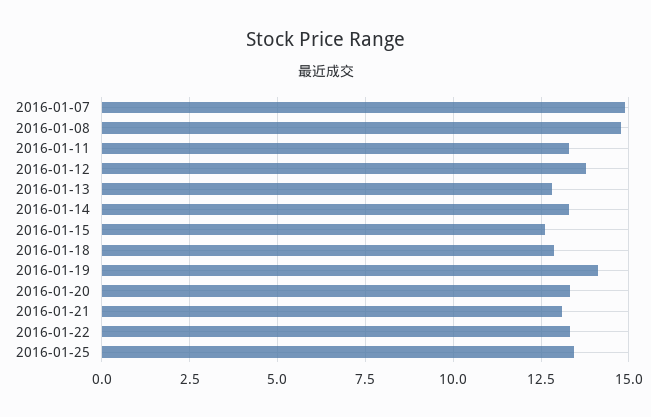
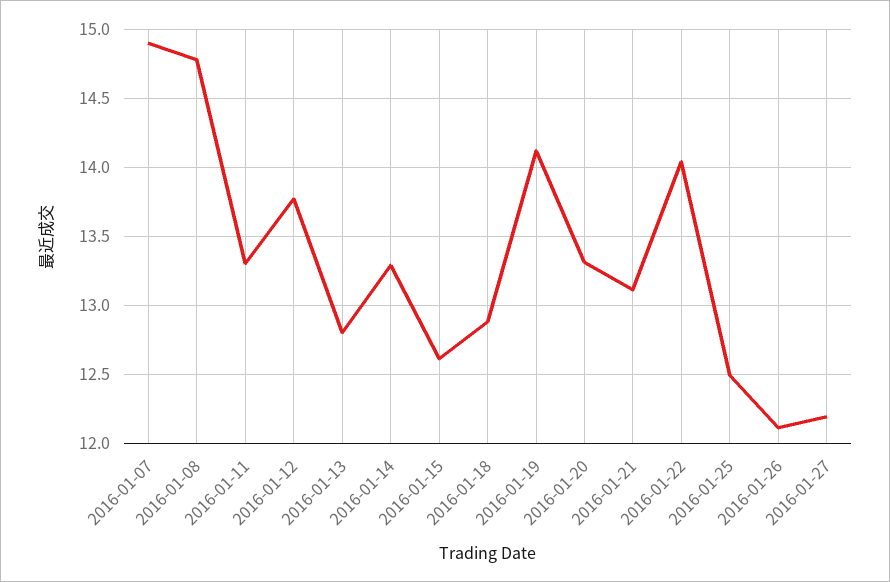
2016-01-22: 13.25 -> 14.05
2016-01-25: 13.5 -> 12.5
2016-01-26: none -> 12.1
2016-01-27: none -> 12.2

